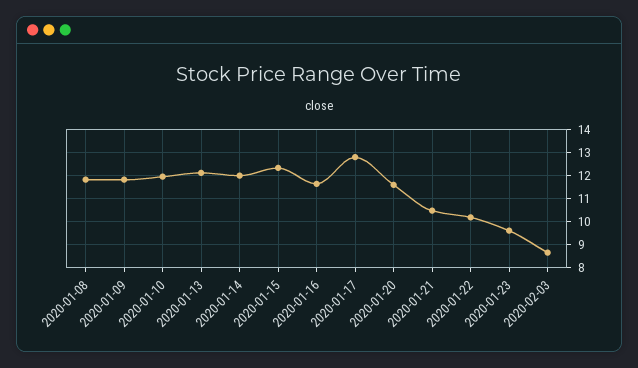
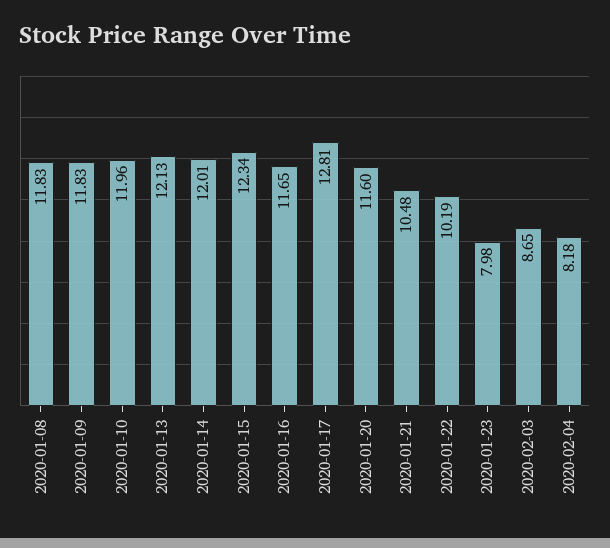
2020-01-23: 9.5 -> 7.98
2020-02-04: none -> 8.18

